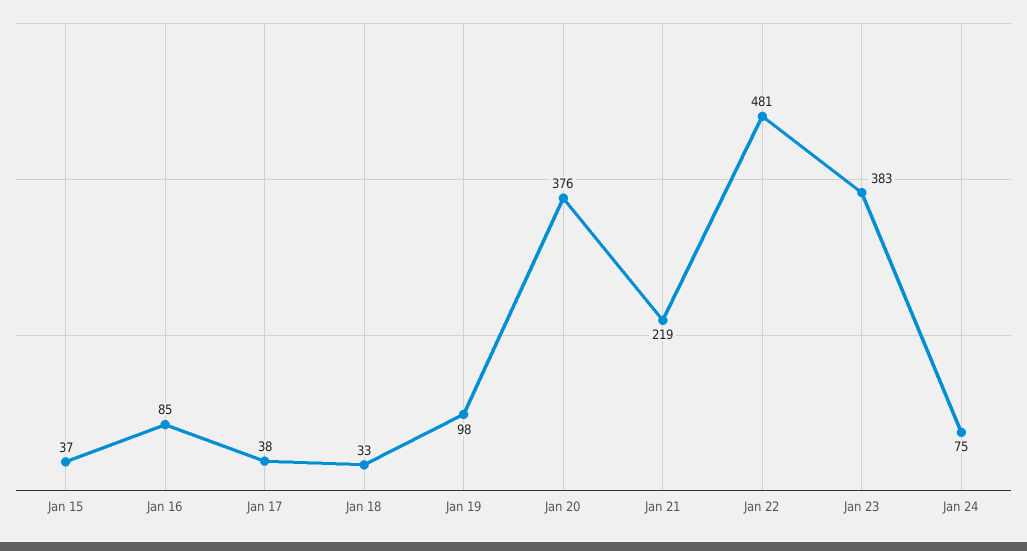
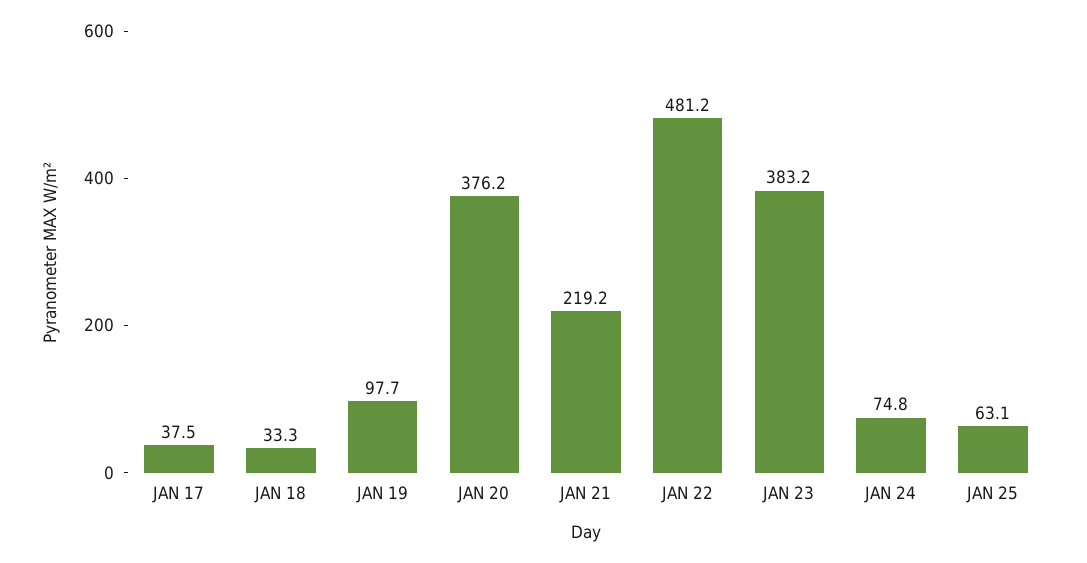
Jan 15: 37 -> none
Jan 16: 85 -> none
JAN 25: none -> 63.1

